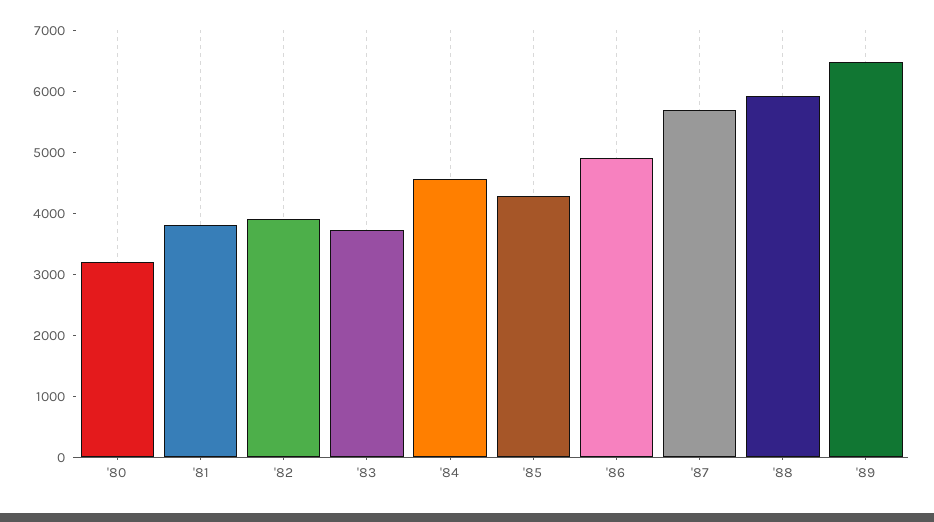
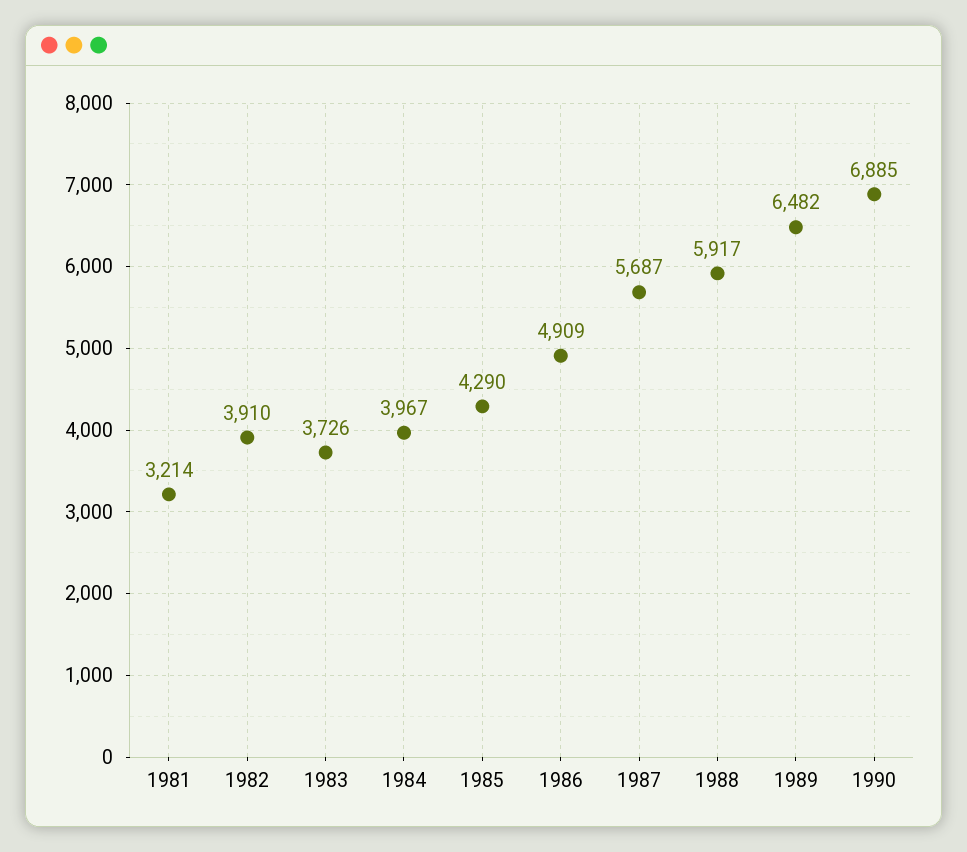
'80: 3200 -> none
'81: 3800 -> 3214
'84: 4600 -> 3967
1990: none -> 6885

